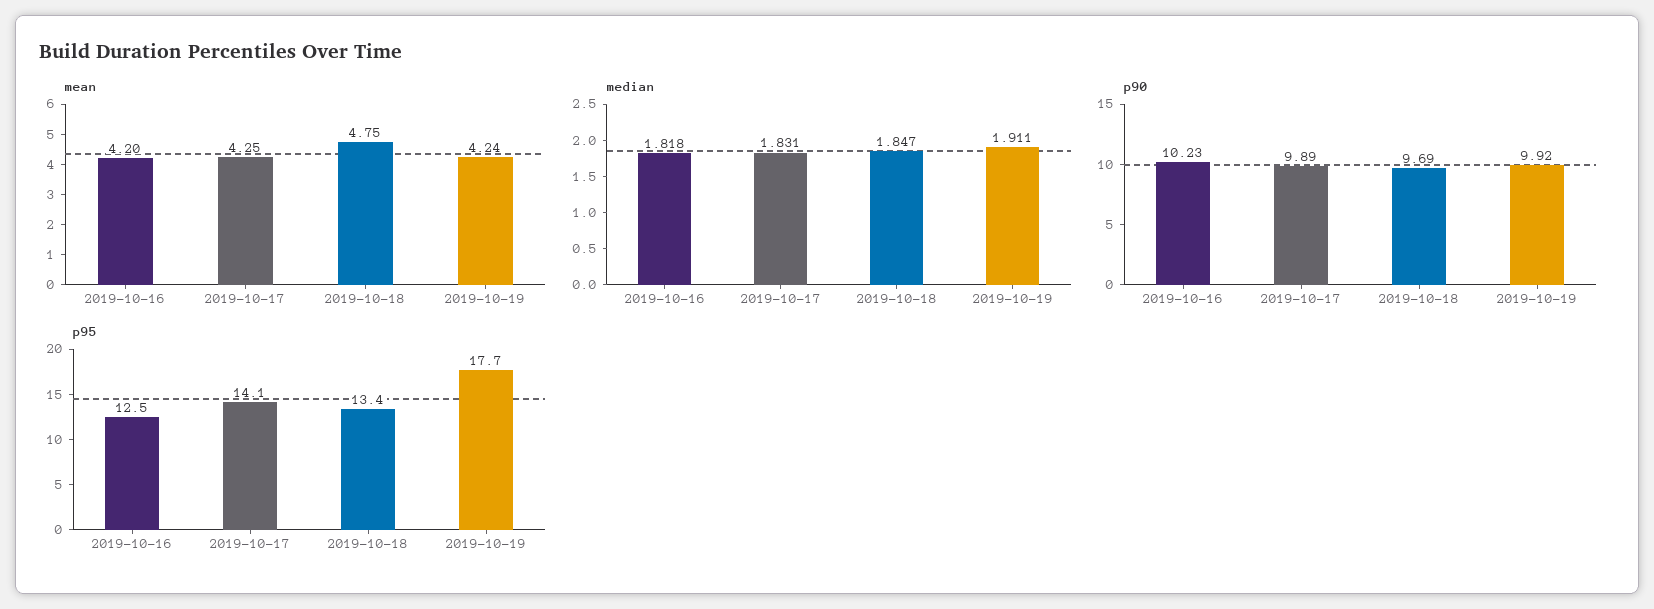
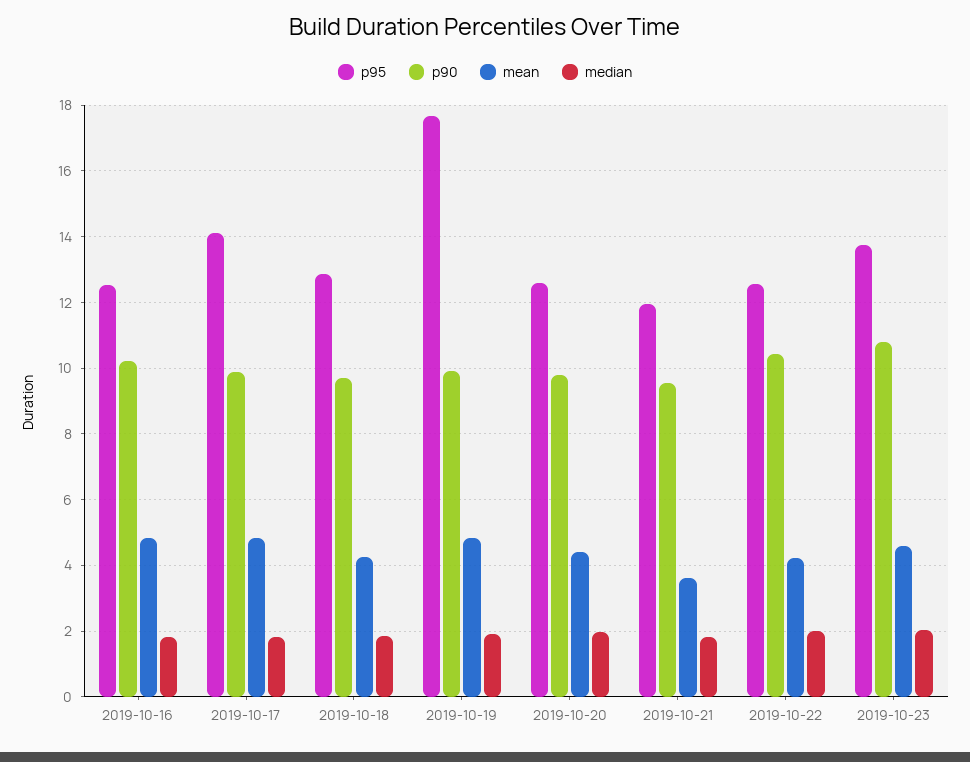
mean, 2019-10-16: 4.2 -> 4.8
mean, 2019-10-17: 4.25 -> 4.8
mean, 2019-10-18: 4.75 -> 4.2
mean, 2019-10-19: 4.24 -> 4.8
p95, 2019-10-18: 13.4 -> 12.8
p95, 2019-10-20: none -> 12.6
p90, 2019-10-20: none -> 9.8
mean, 2019-10-20: none -> 4.4
median, 2019-10-20: none -> 2
p95, 2019-10-21: none -> 12
p90, 2019-10-21: none -> 9.6
mean, 2019-10-21: none -> 3.6
median, 2019-10-21: none -> 1.8
p95, 2019-10-22: none -> 12.6
p90, 2019-10-22: none -> 10.4
mean, 2019-10-22: none -> 4.2
median, 2019-10-22: none -> 2
p95, 2019-10-23: none -> 13.8
p90, 2019-10-23: none -> 10.8
mean, 2019-10-23: none -> 4.6
median, 2019-10-23: none -> 2

